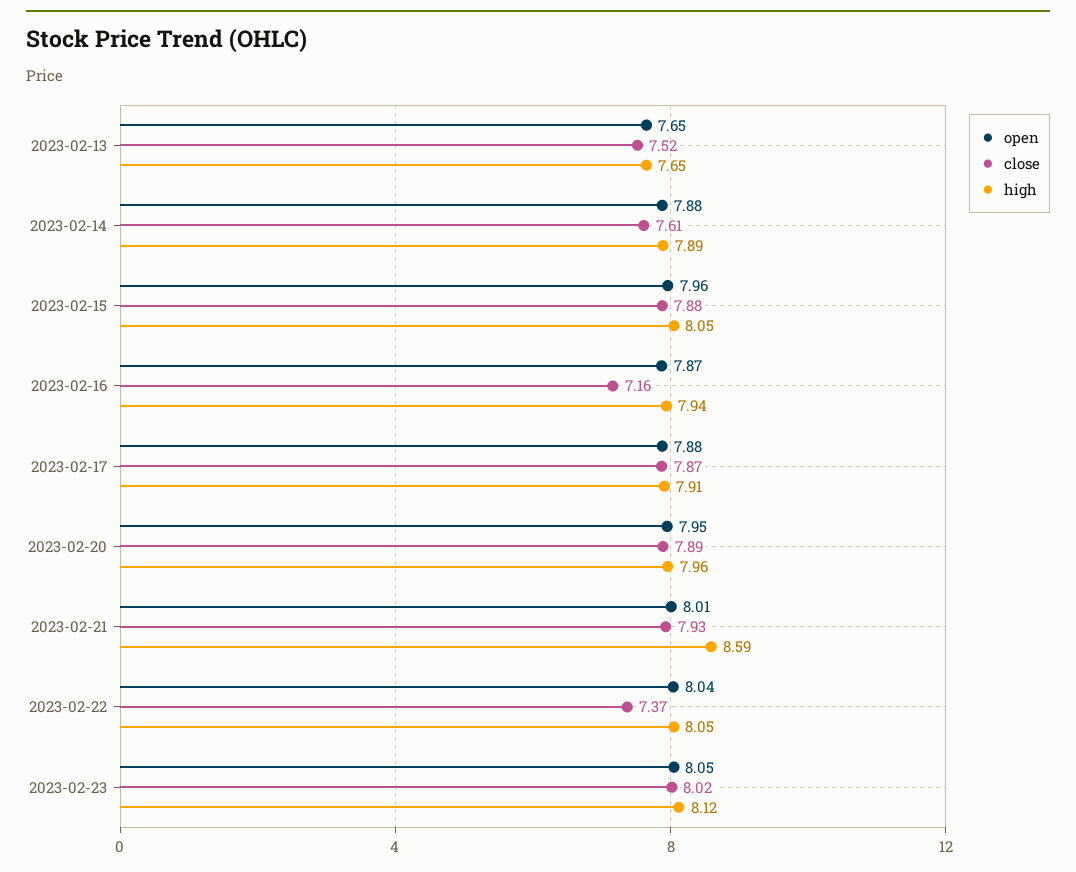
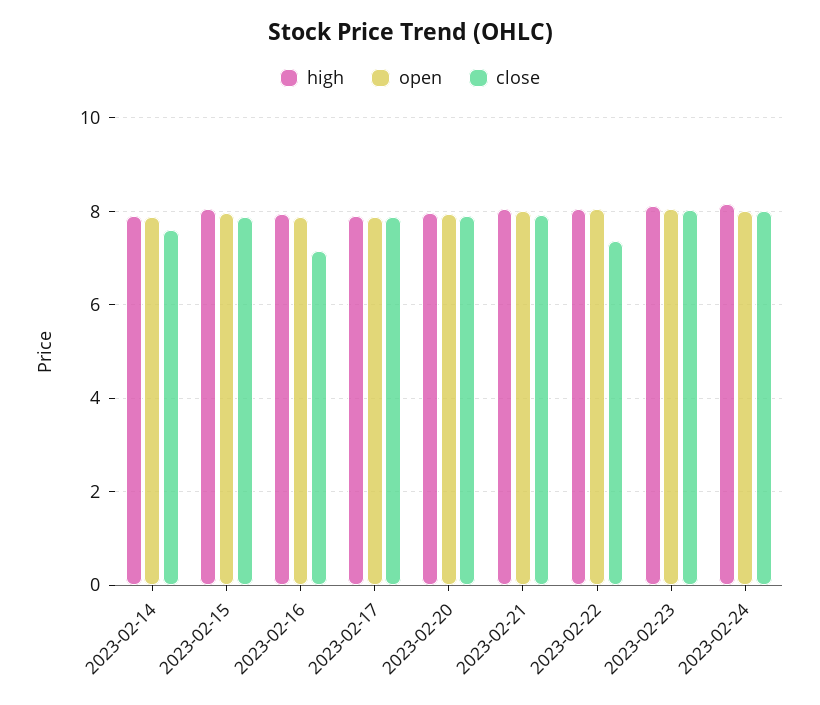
open, 2023-02-13: 7.65 -> none
close, 2023-02-13: 7.52 -> none
high, 2023-02-13: 7.65 -> none
high, 2023-02-21: 8.59 -> 8
high, 2023-02-24: none -> 8.2
open, 2023-02-24: none -> 8
close, 2023-02-24: none -> 8

